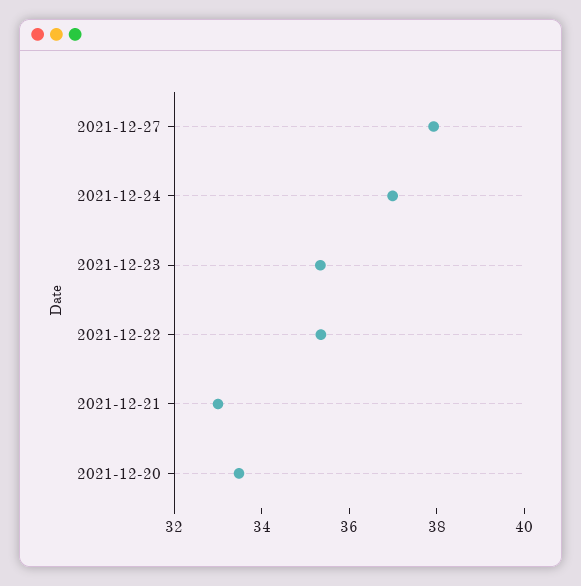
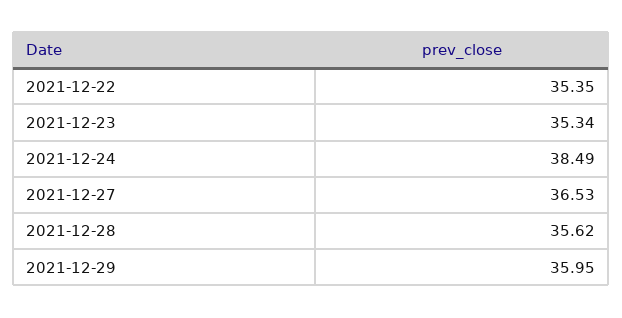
2021-12-27: 38 -> 36.53
2021-12-24: 37 -> 38.49
2021-12-21: 33 -> none
2021-12-20: 33.5 -> none
2021-12-28: none -> 35.62
2021-12-29: none -> 35.95

